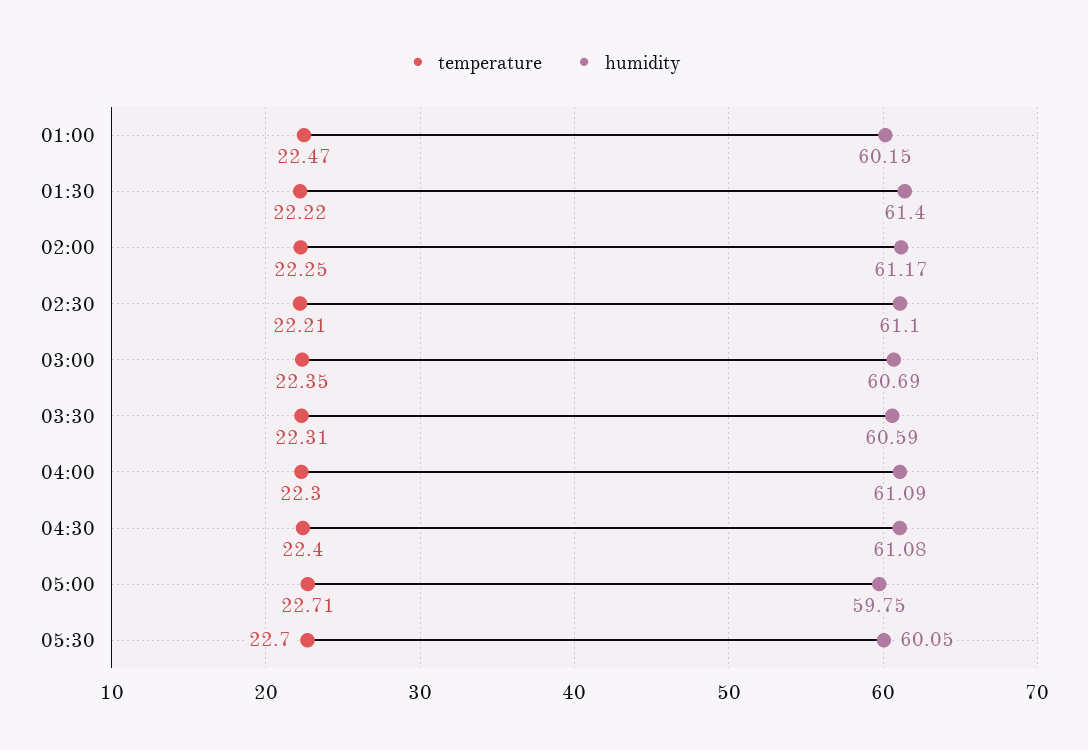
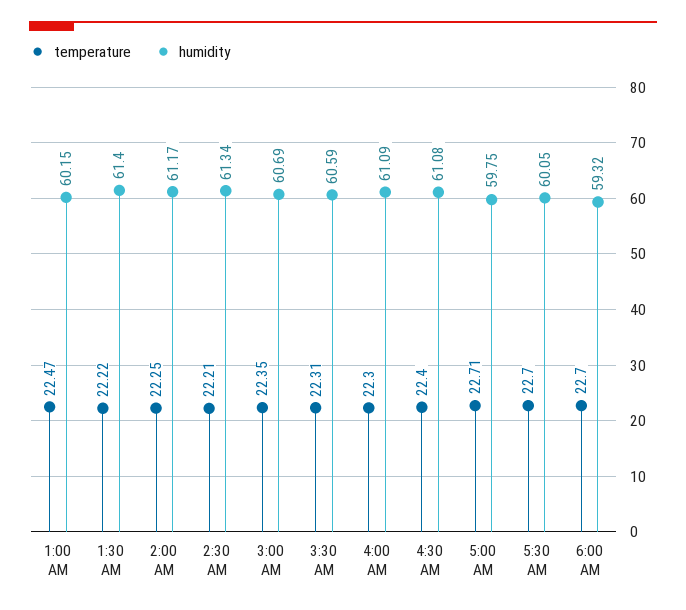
humidity, 02:30: 61.1 -> 61.34
temperature, 6:00 AM: none -> 22.7
humidity, 6:00 AM: none -> 59.32

